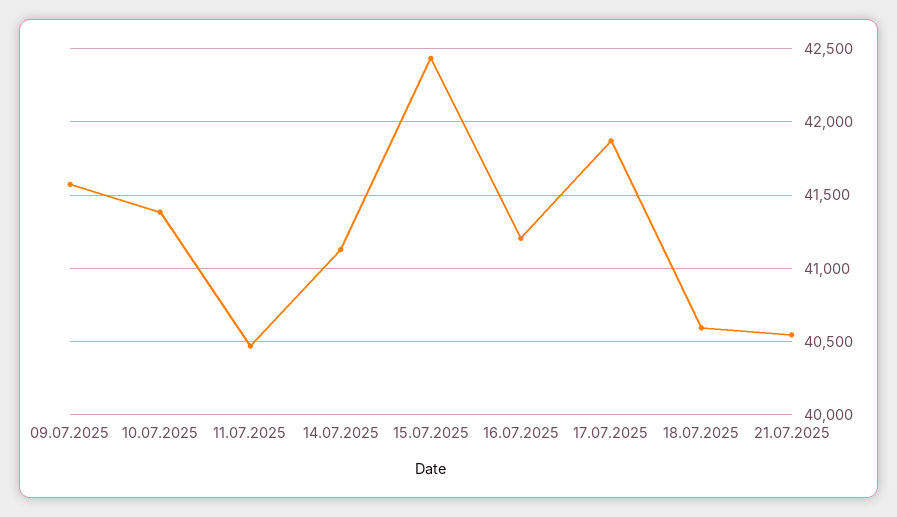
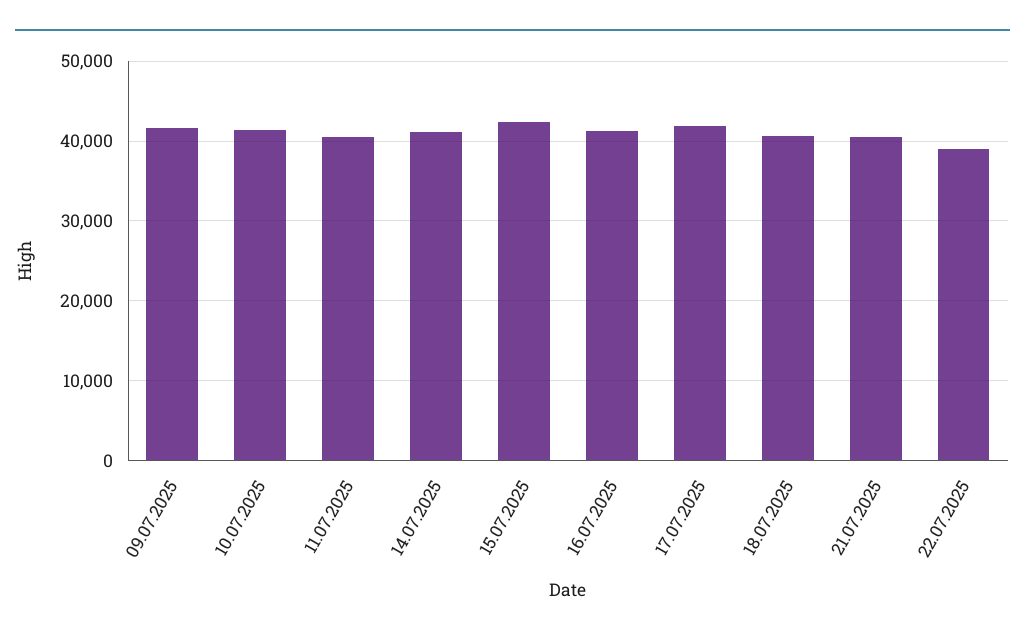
22.07.2025: none -> 39000

